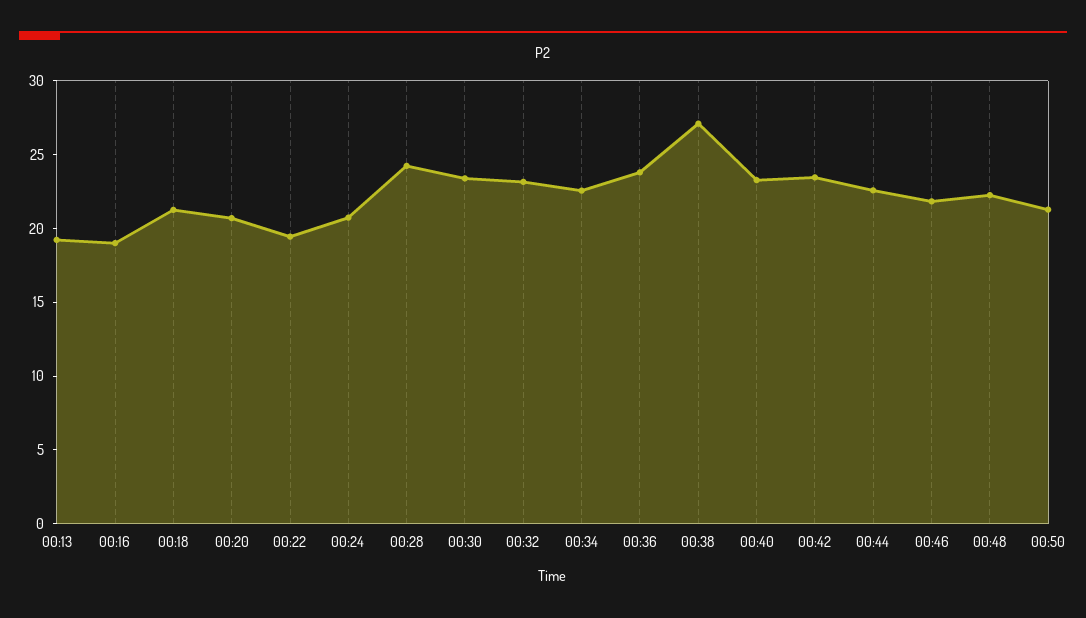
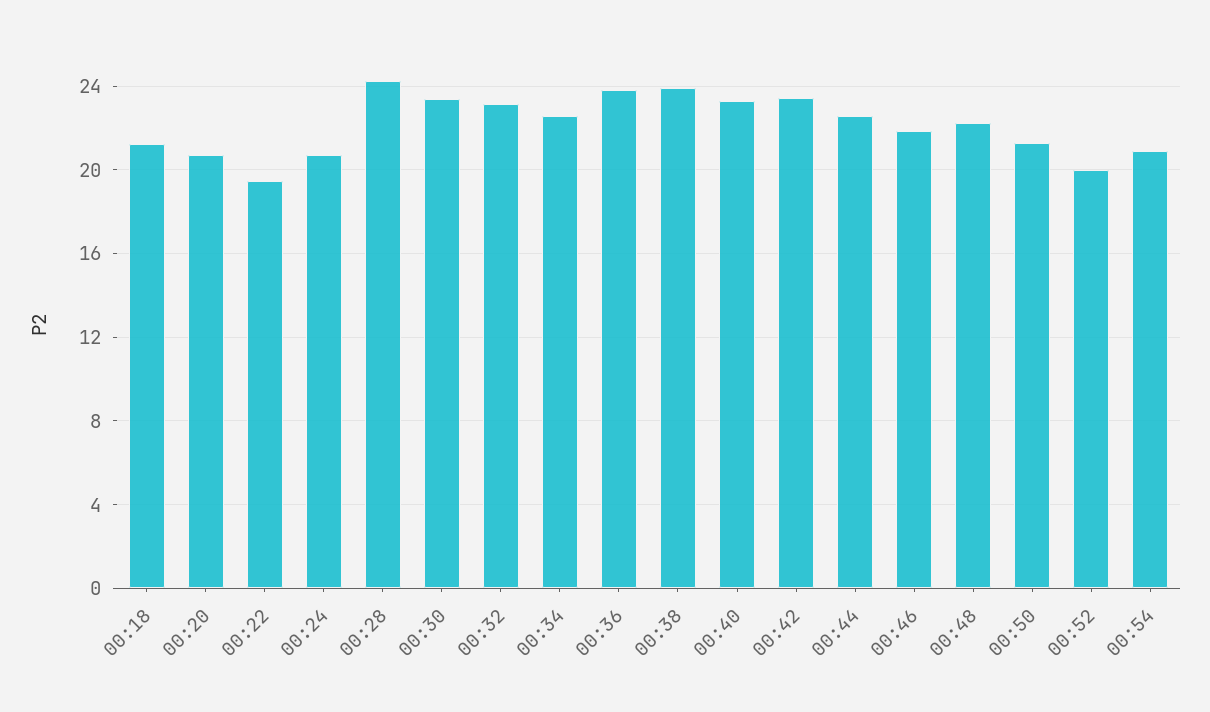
00:13: 19 -> none
00:16: 19 -> none
00:38: 27 -> 24
00:52: none -> 20
00:54: none -> 21

